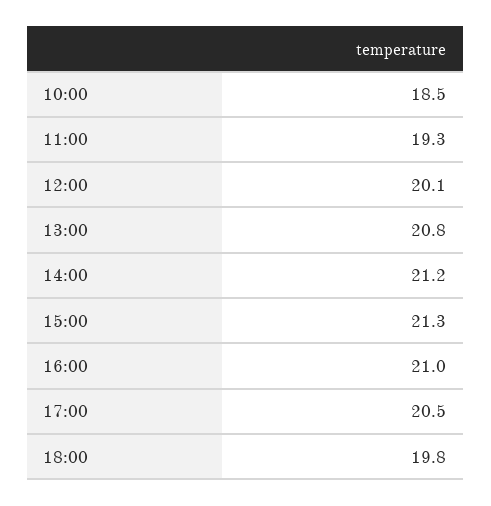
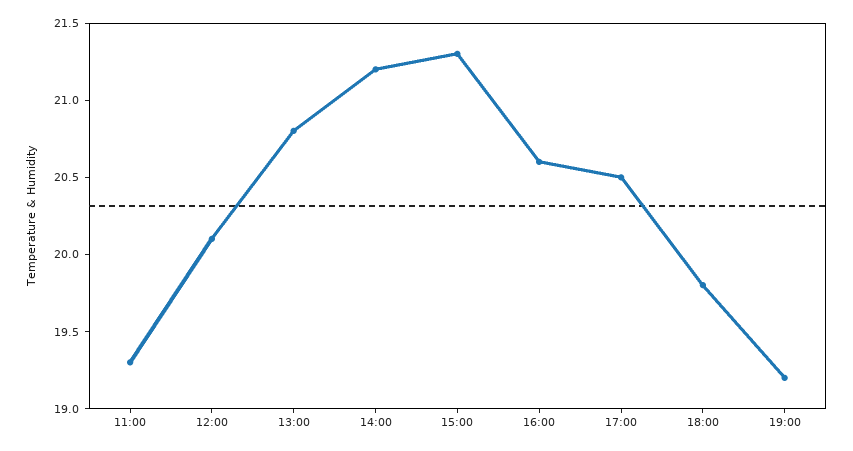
10:00: 18.5 -> none
16:00: 21 -> 20.6
19:00: none -> 19.2

